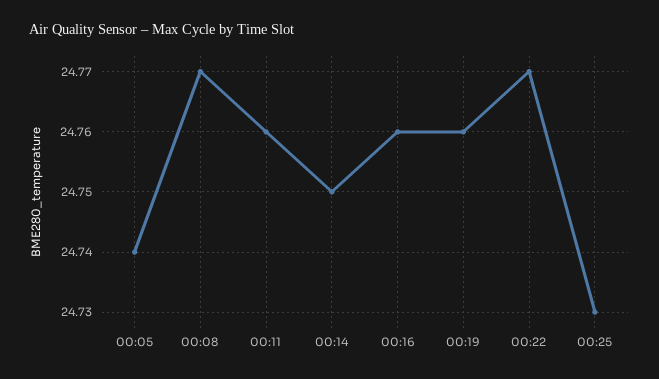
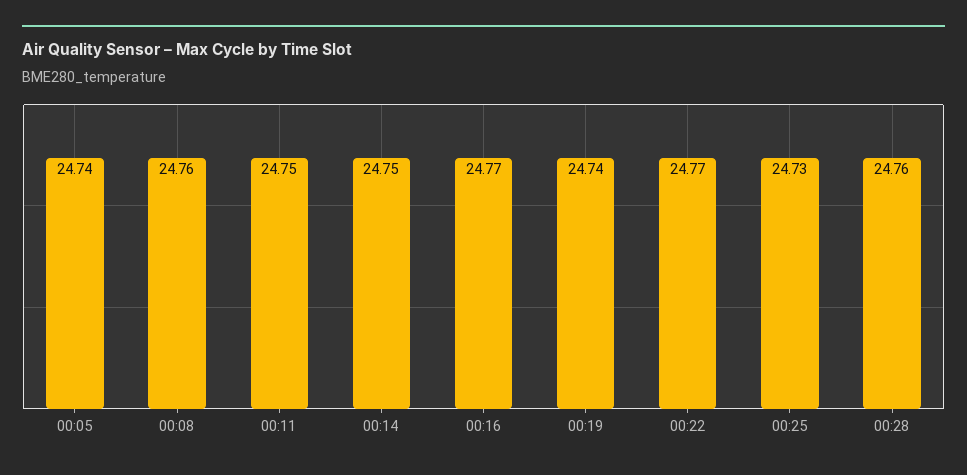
00:08: 24.77 -> 24.76
00:11: 24.76 -> 24.75
00:16: 24.76 -> 24.77
00:19: 24.76 -> 24.74
00:28: none -> 24.76

